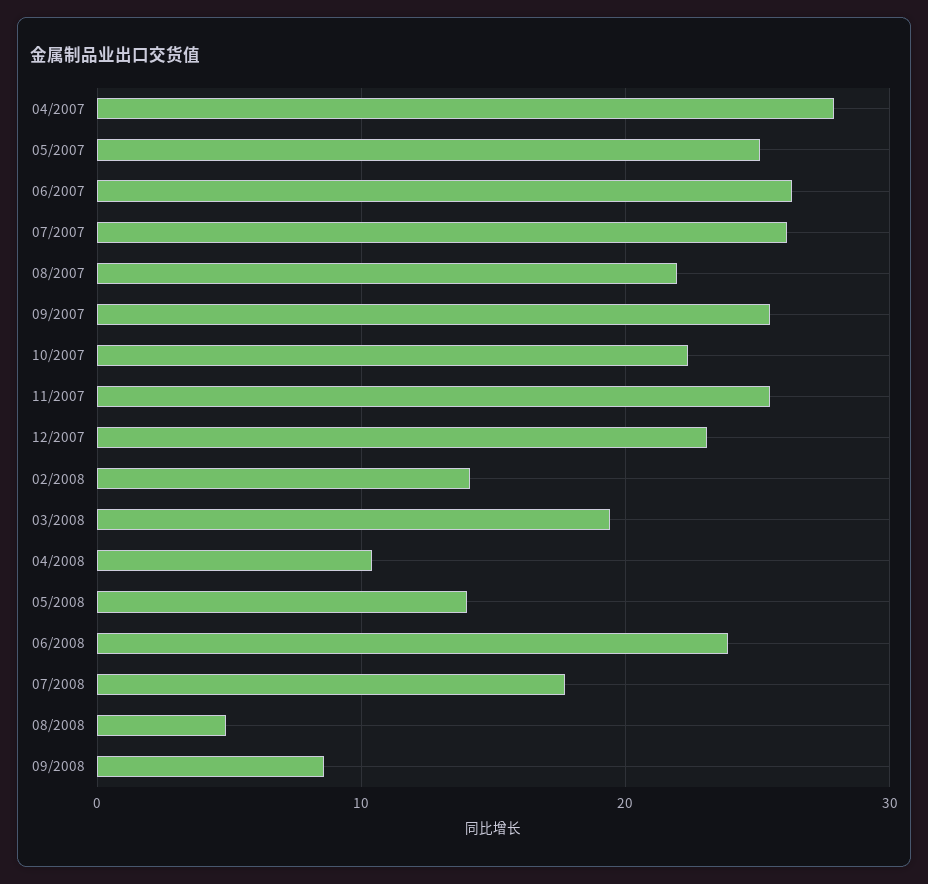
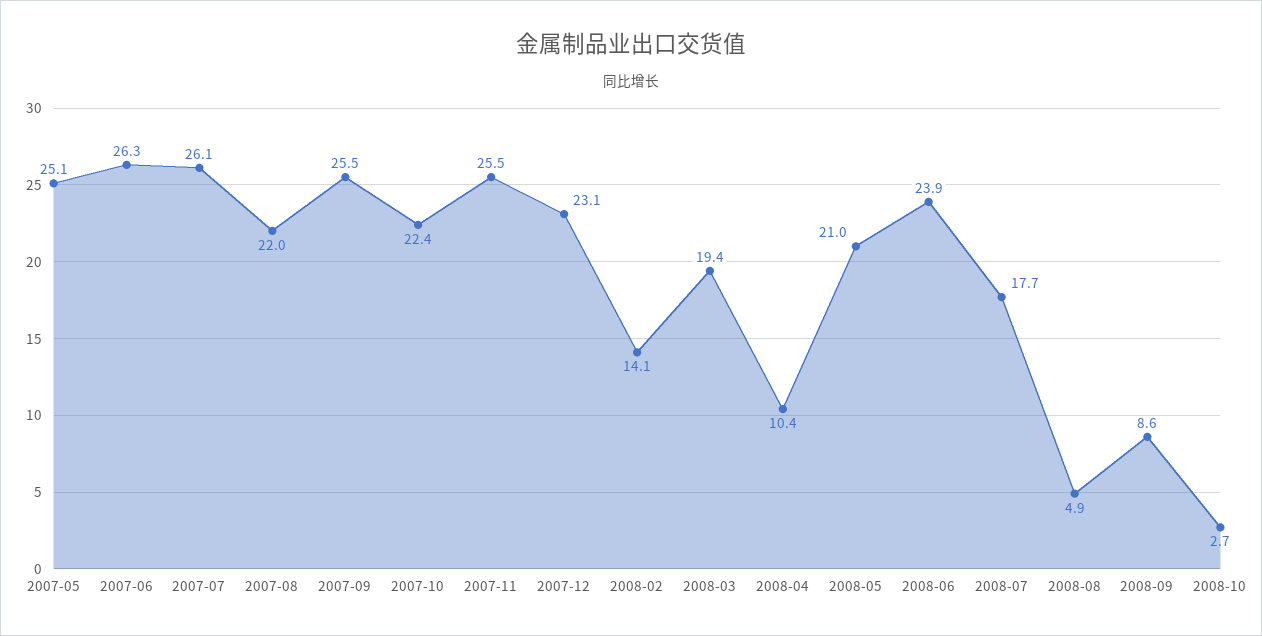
04/2007: 28 -> none
05/2008: 14 -> 21
2008-10: none -> 2.7

